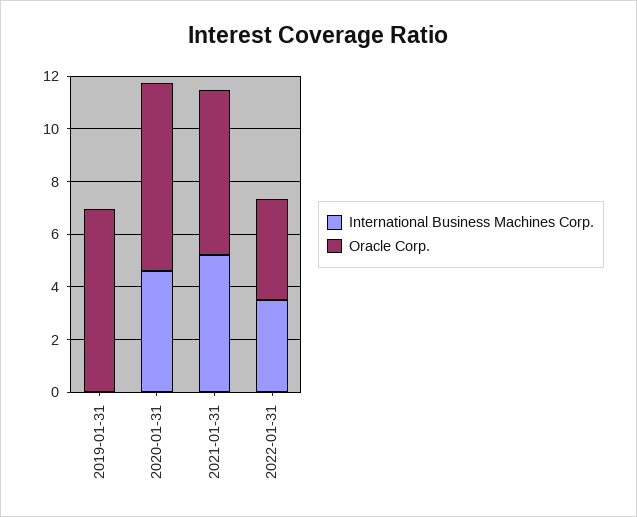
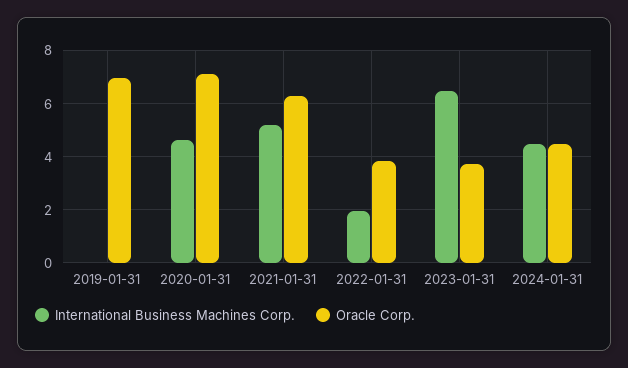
International Business Machines Corp., 2022-01-31: 3.5 -> 2
International Business Machines Corp., 2023-01-31: none -> 6.5
Oracle Corp., 2023-01-31: none -> 3.75
International Business Machines Corp., 2024-01-31: none -> 4.5
Oracle Corp., 2024-01-31: none -> 4.5

